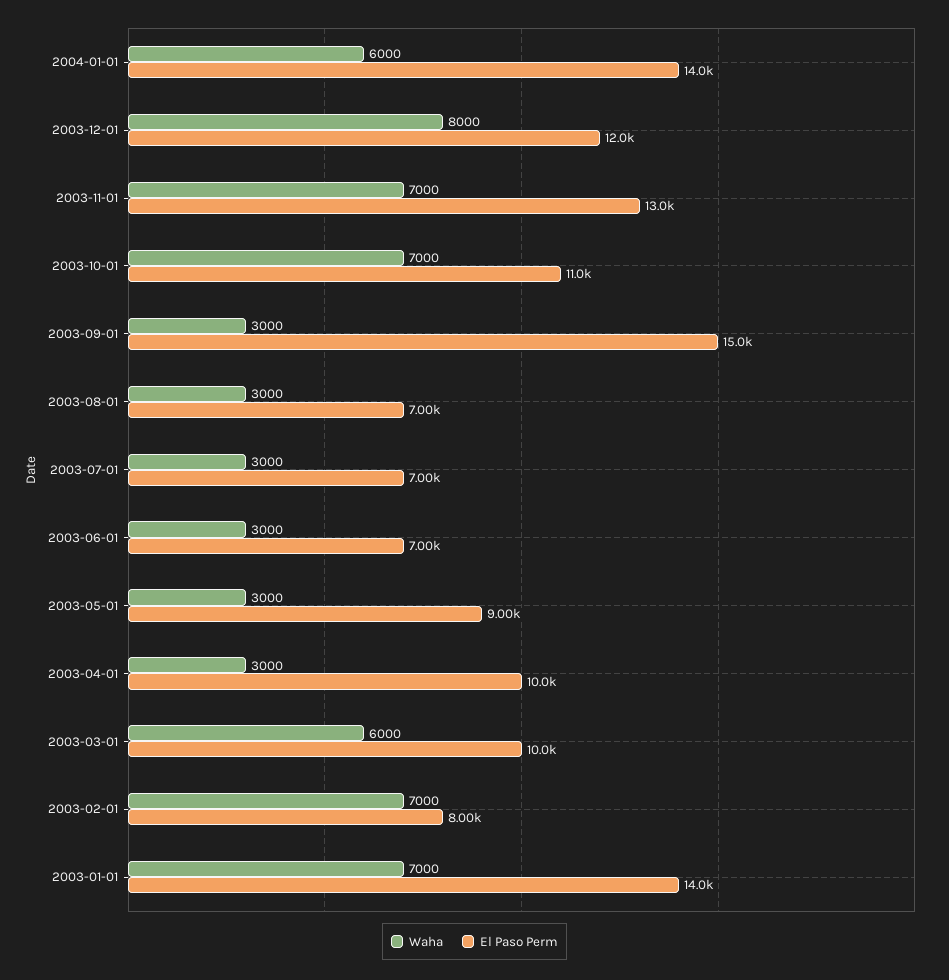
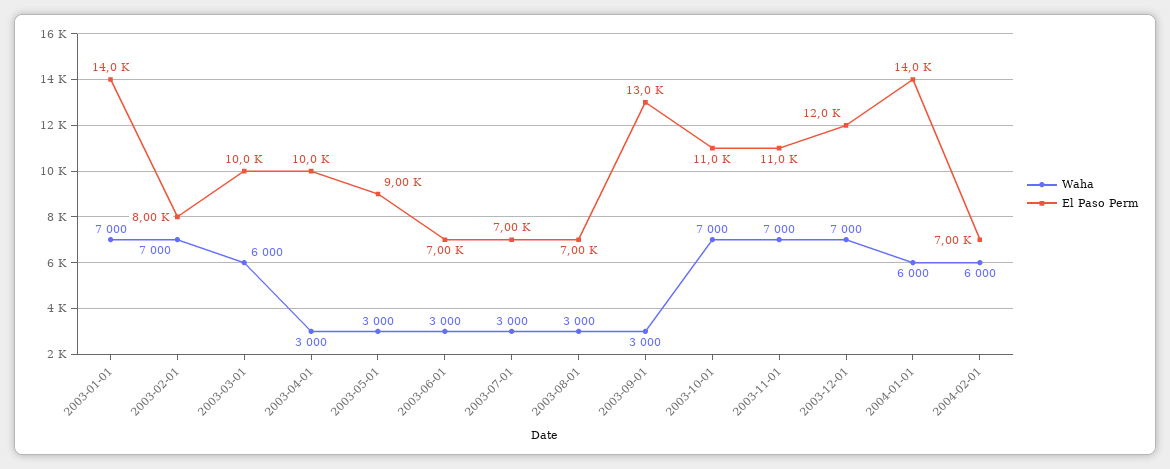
Waha, 2003-12-01: 8000 -> 7000
El Paso Perm, 2003-11-01: 13000 -> 11000
El Paso Perm, 2003-09-01: 15000 -> 13000
Waha, 2004-02-01: none -> 6000
El Paso Perm, 2004-02-01: none -> 7000

